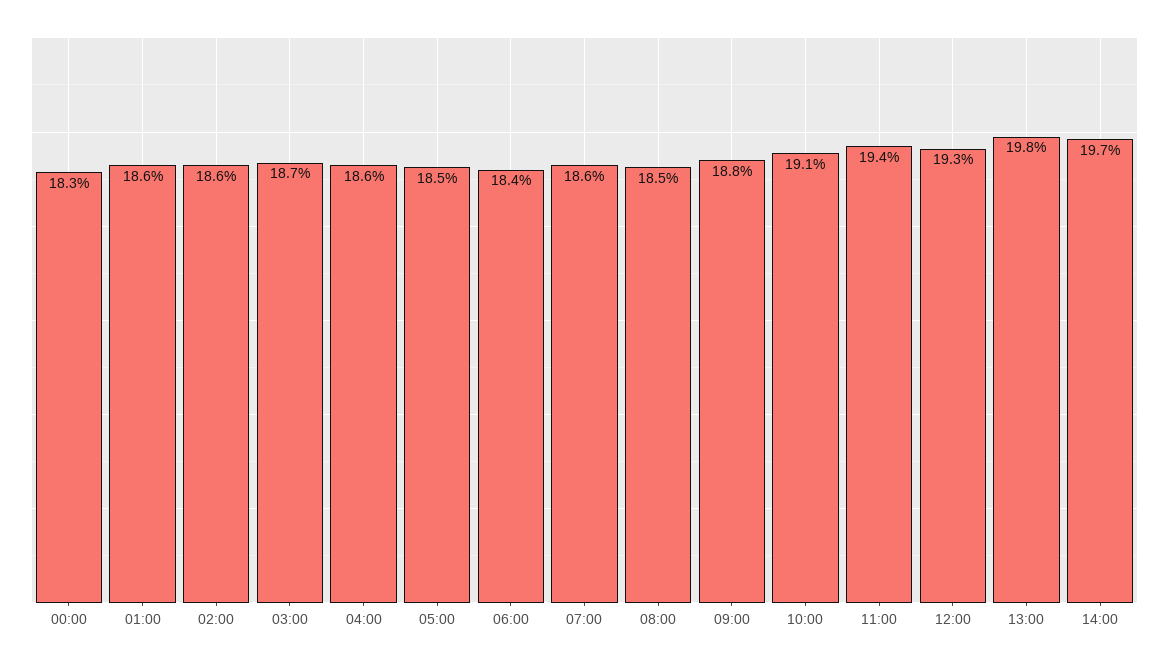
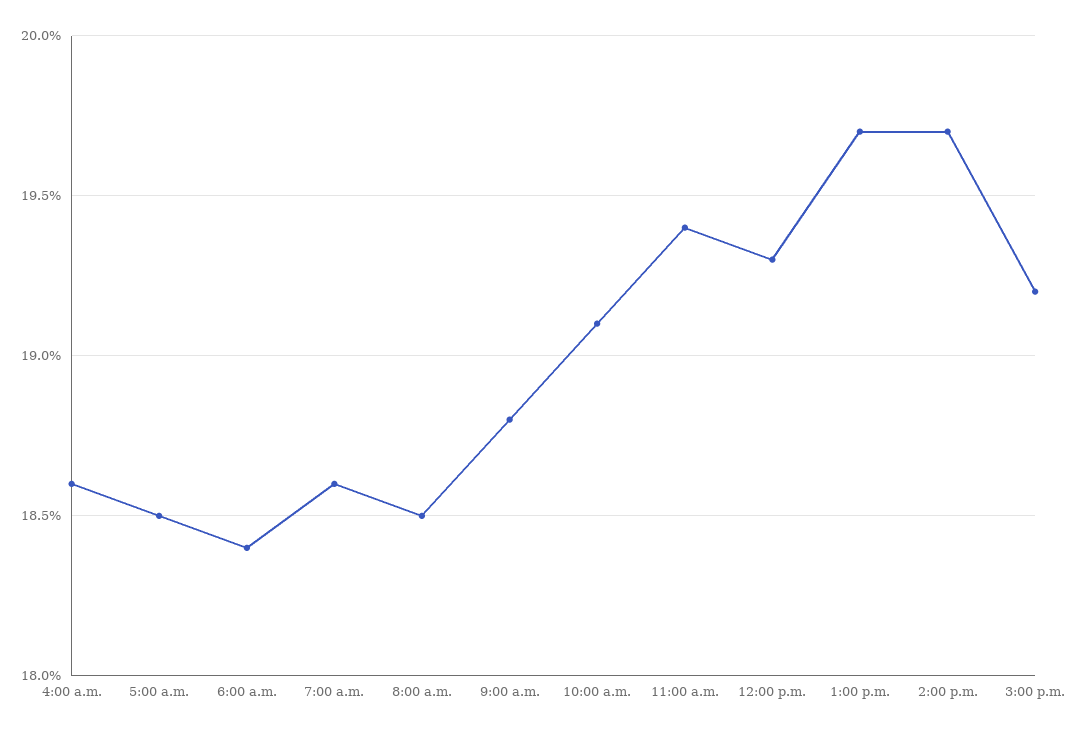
00:00: 18.3 -> none
01:00: 18.6 -> none
02:00: 18.6 -> none
03:00: 18.7 -> none
13:00: 19.8 -> 19.7
3:00 p.m.: none -> 19.2

